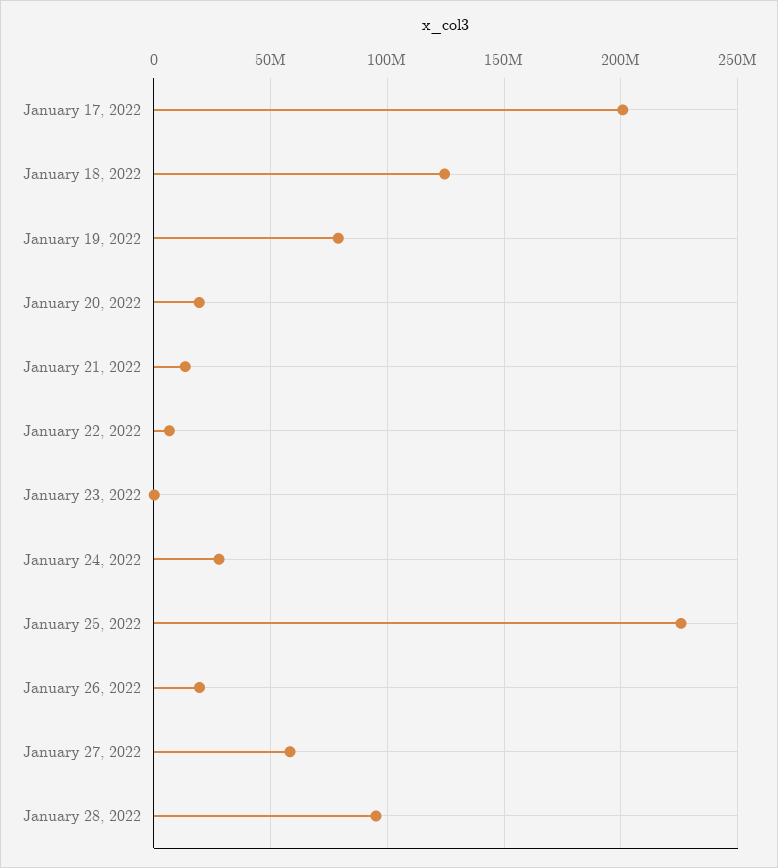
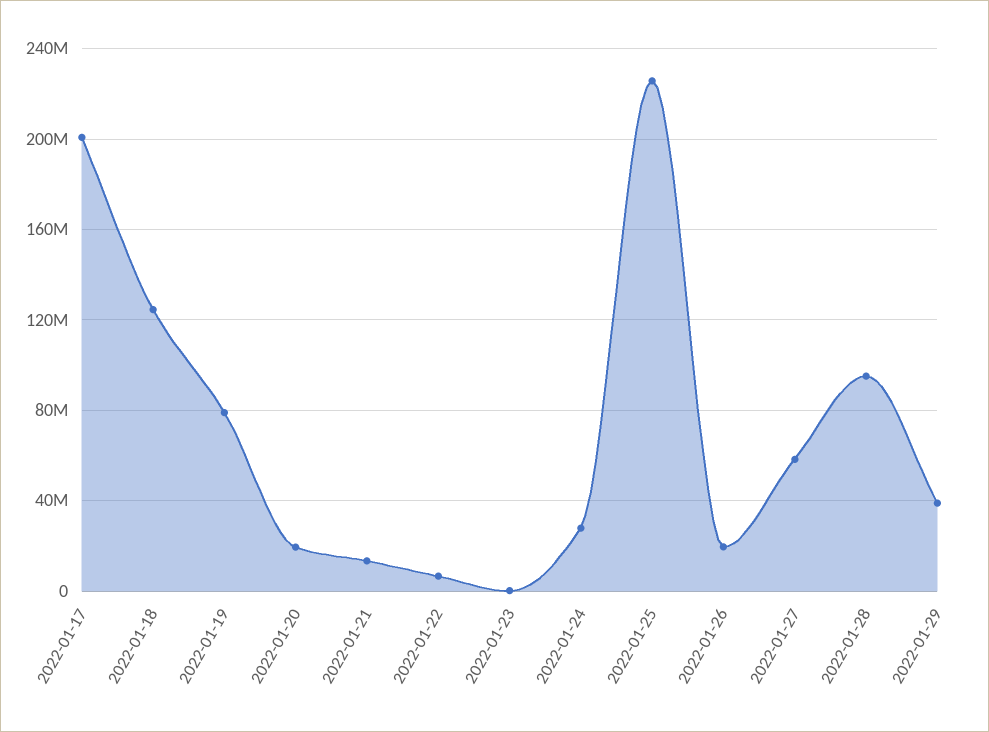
2022-01-29: none -> 40000000

